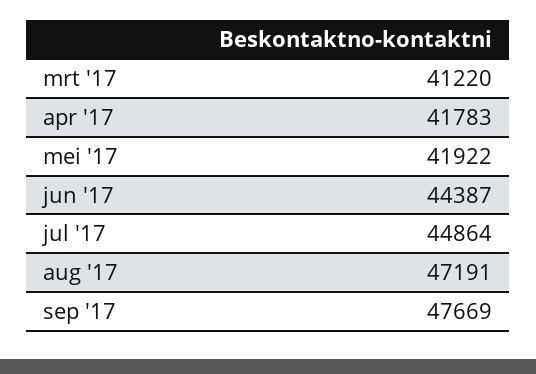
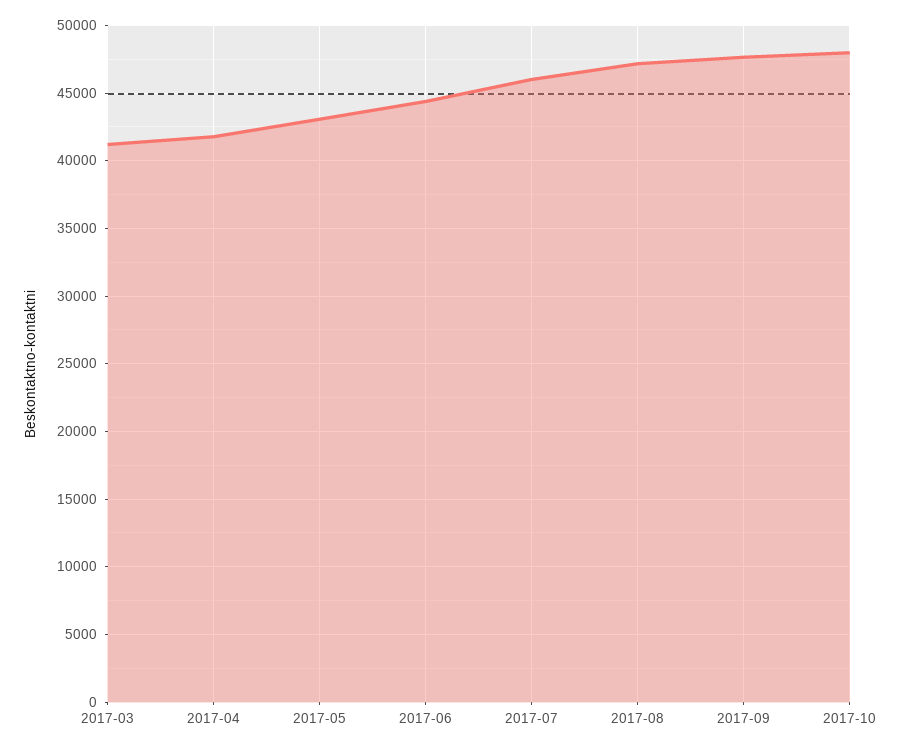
mei '17: 41922 -> 43000
jul '17: 44864 -> 46000
2017-10: none -> 48000

